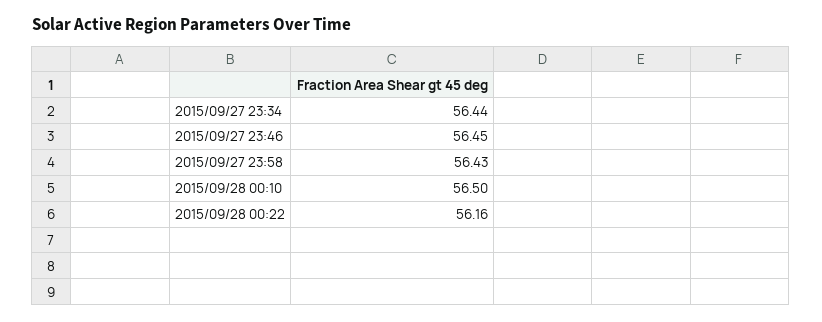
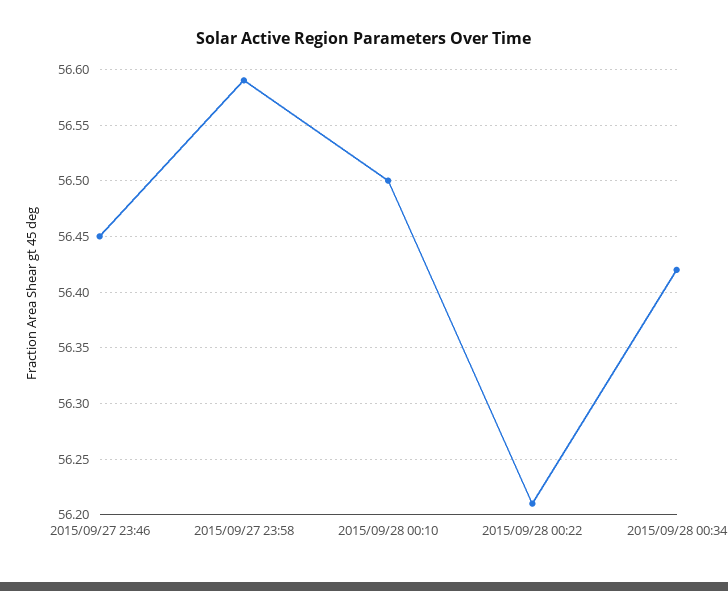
2015/09/27 23:34: 56.44 -> none
2015/09/27 23:58: 56.43 -> 56.59
2015/09/28 00:22: 56.16 -> 56.21
2015/09/28 00:34: none -> 56.42

